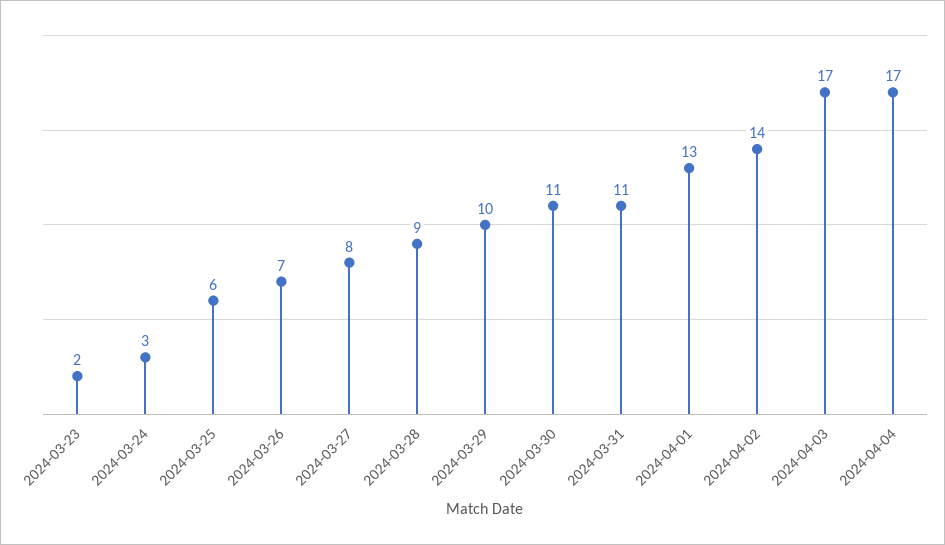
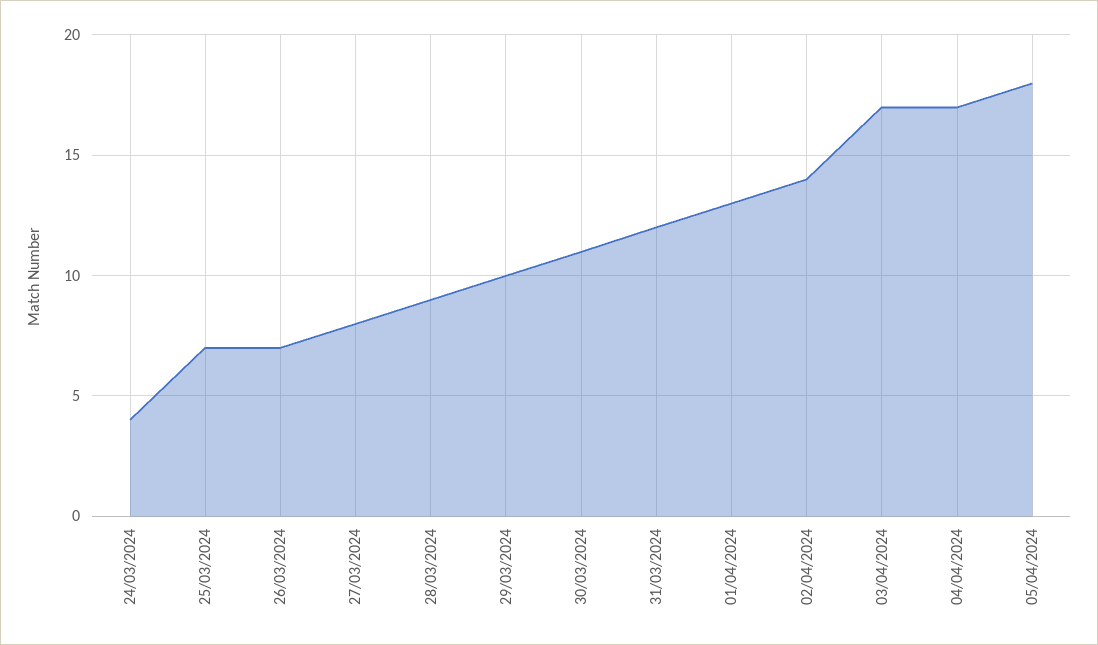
2024-03-23: 2 -> none
2024-03-24: 3 -> 4
2024-03-25: 6 -> 7
2024-03-31: 11 -> 12
05/04/2024: none -> 18

